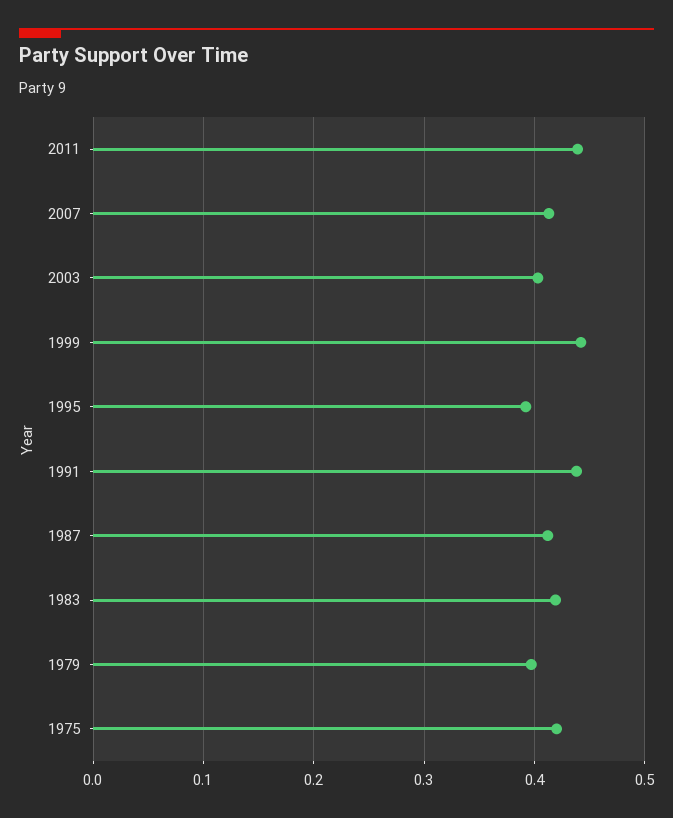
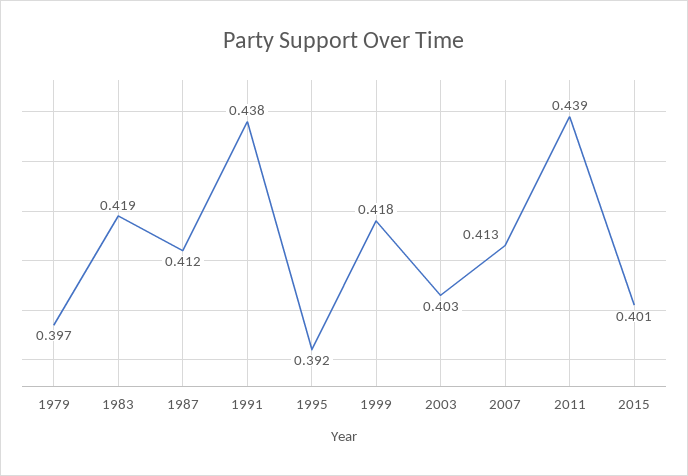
1999: 0.44 -> 0.418
1975: 0.42 -> none
2015: none -> 0.401

